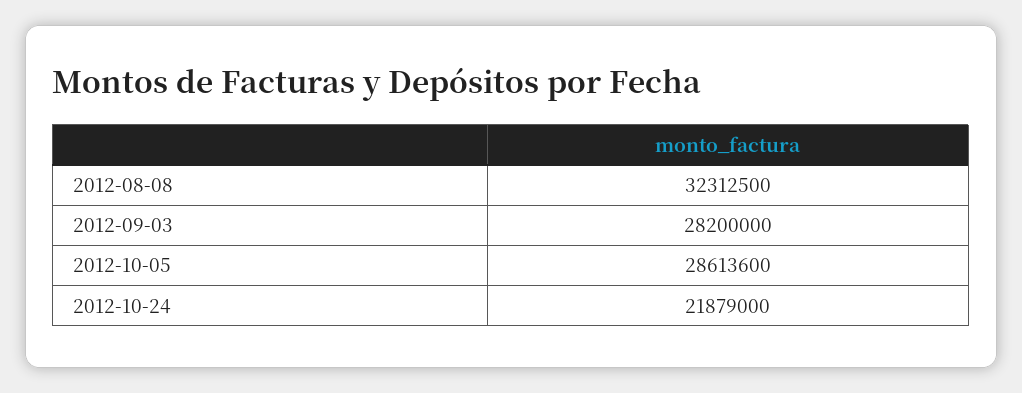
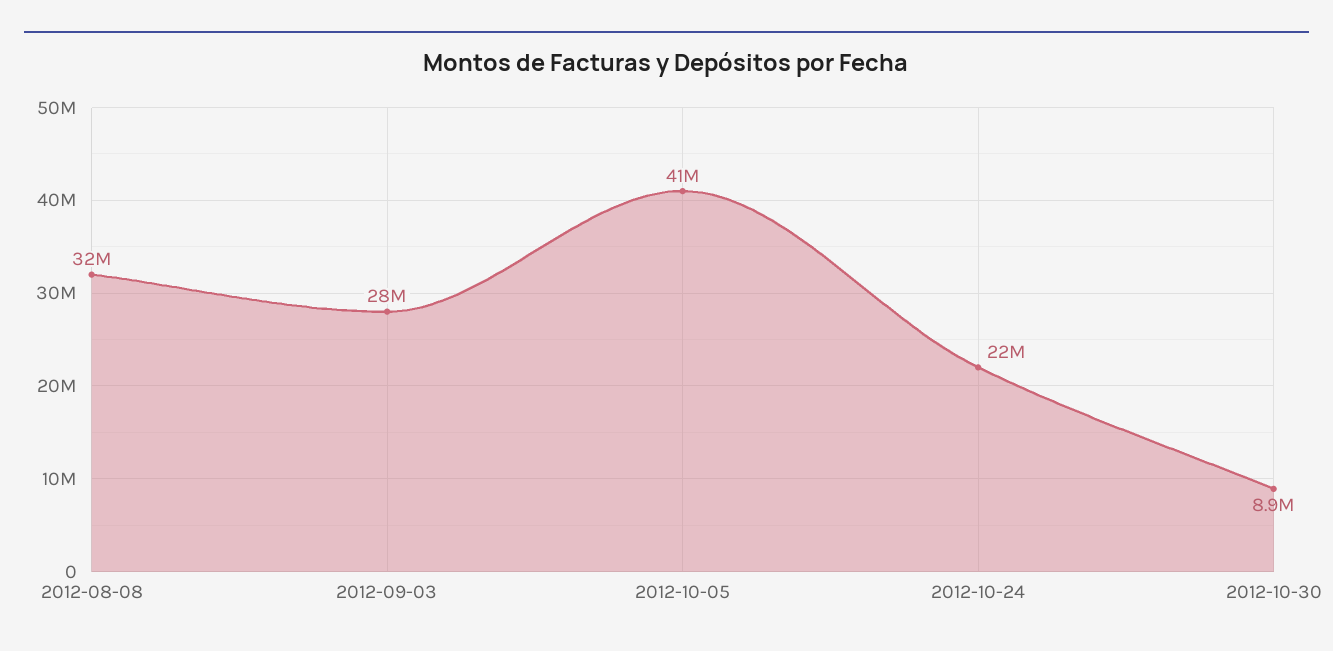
2012-10-05: 28613600 -> 41000000
2012-10-30: none -> 8900000

